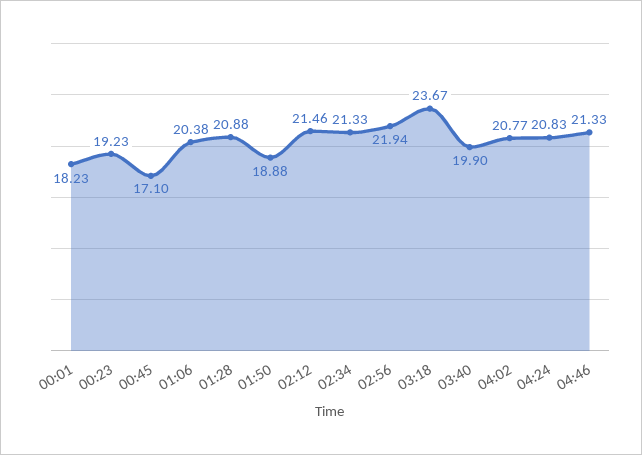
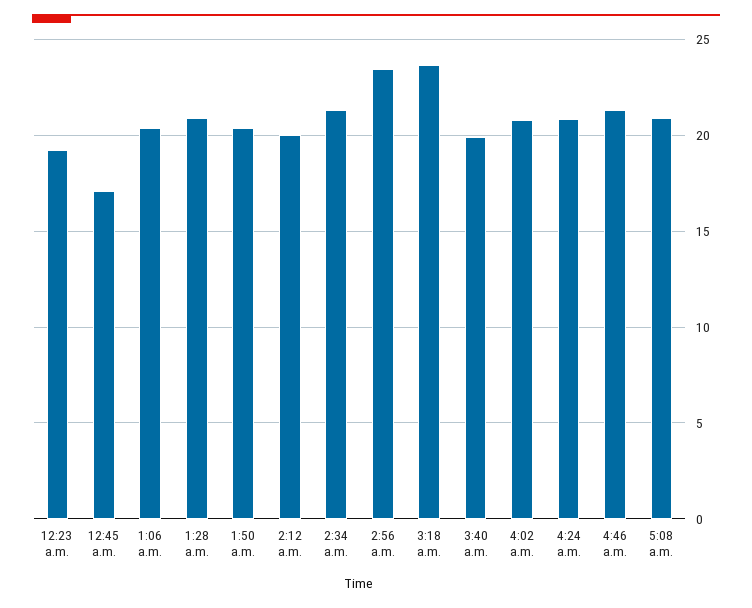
00:01: 18.23 -> none
01:50: 18.88 -> 20.5
02:12: 21.46 -> 20
02:56: 21.94 -> 23.5
5:08 a.m.: none -> 21

